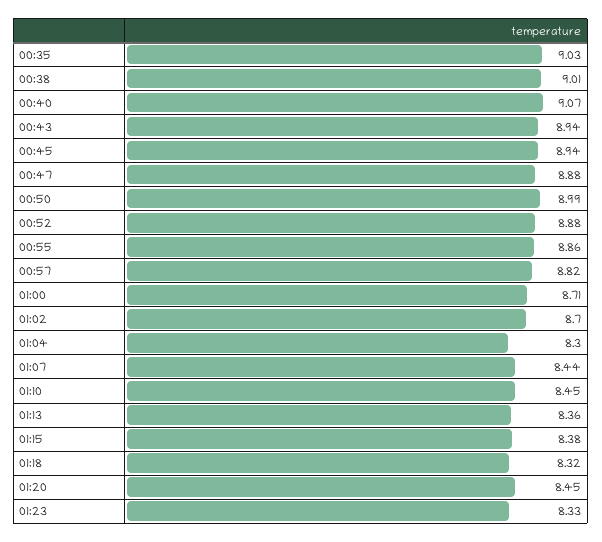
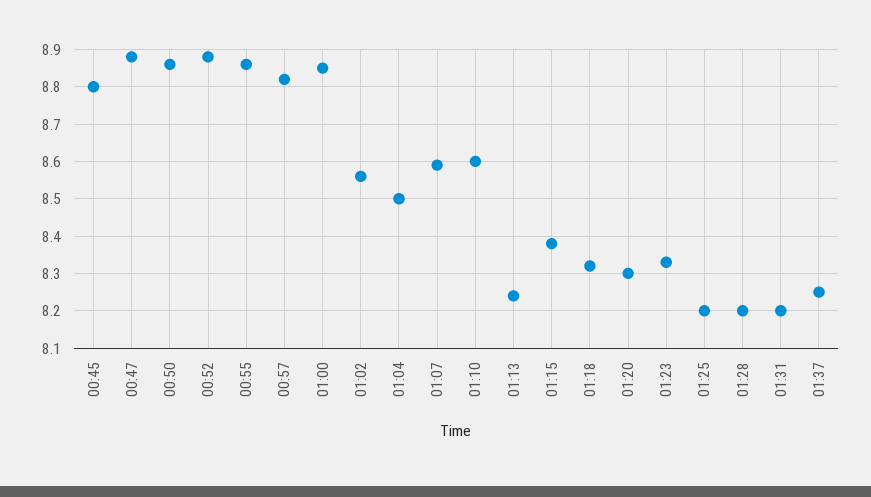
00:35: 9.03 -> none
00:38: 9.01 -> none
00:40: 9.07 -> none
00:43: 8.94 -> none
00:45: 8.94 -> 8.8
00:50: 8.99 -> 8.85
01:00: 8.71 -> 8.85
01:02: 8.7 -> 8.55
01:04: 8.3 -> 8.5
01:07: 8.44 -> 8.6
01:10: 8.45 -> 8.6
01:13: 8.36 -> 8.25
01:20: 8.45 -> 8.3
01:25: none -> 8.2
01:28: none -> 8.2
01:31: none -> 8.2
01:37: none -> 8.25

